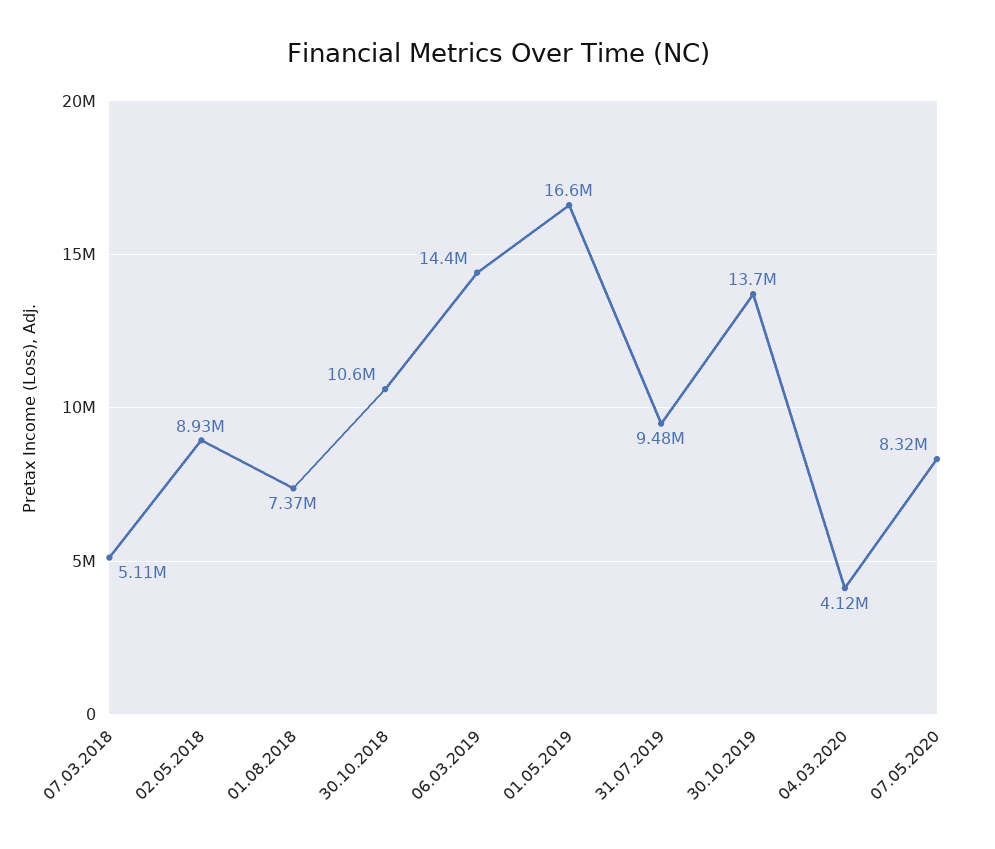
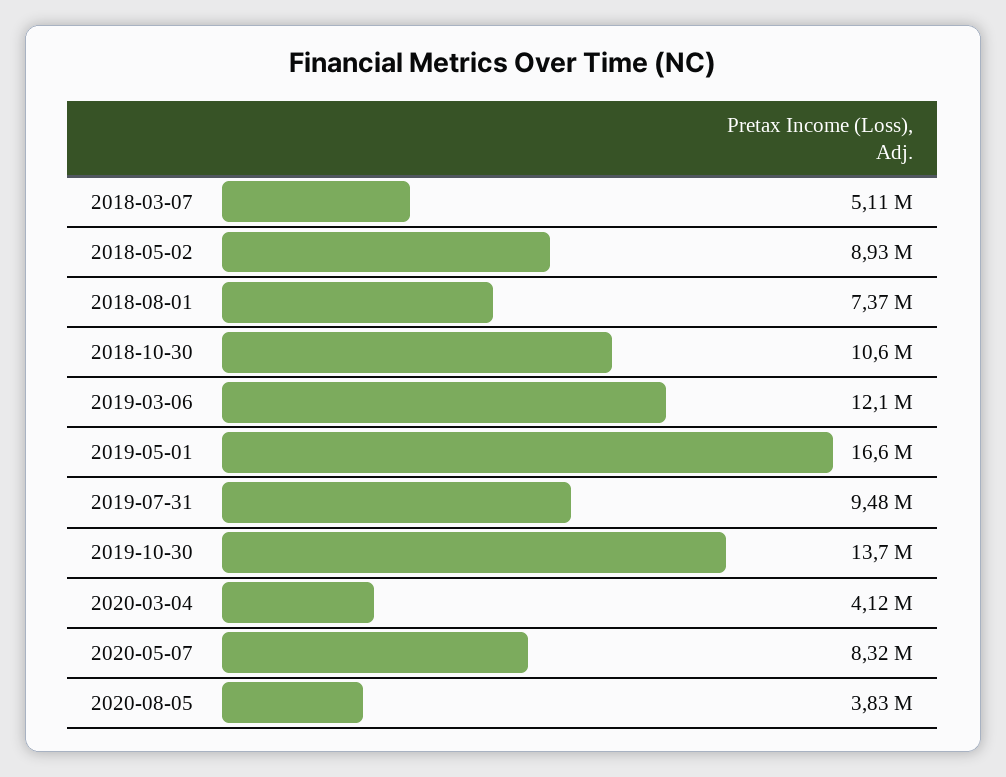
06.03.2019: 14400000 -> 12100000
2020-08-05: none -> 3830000

